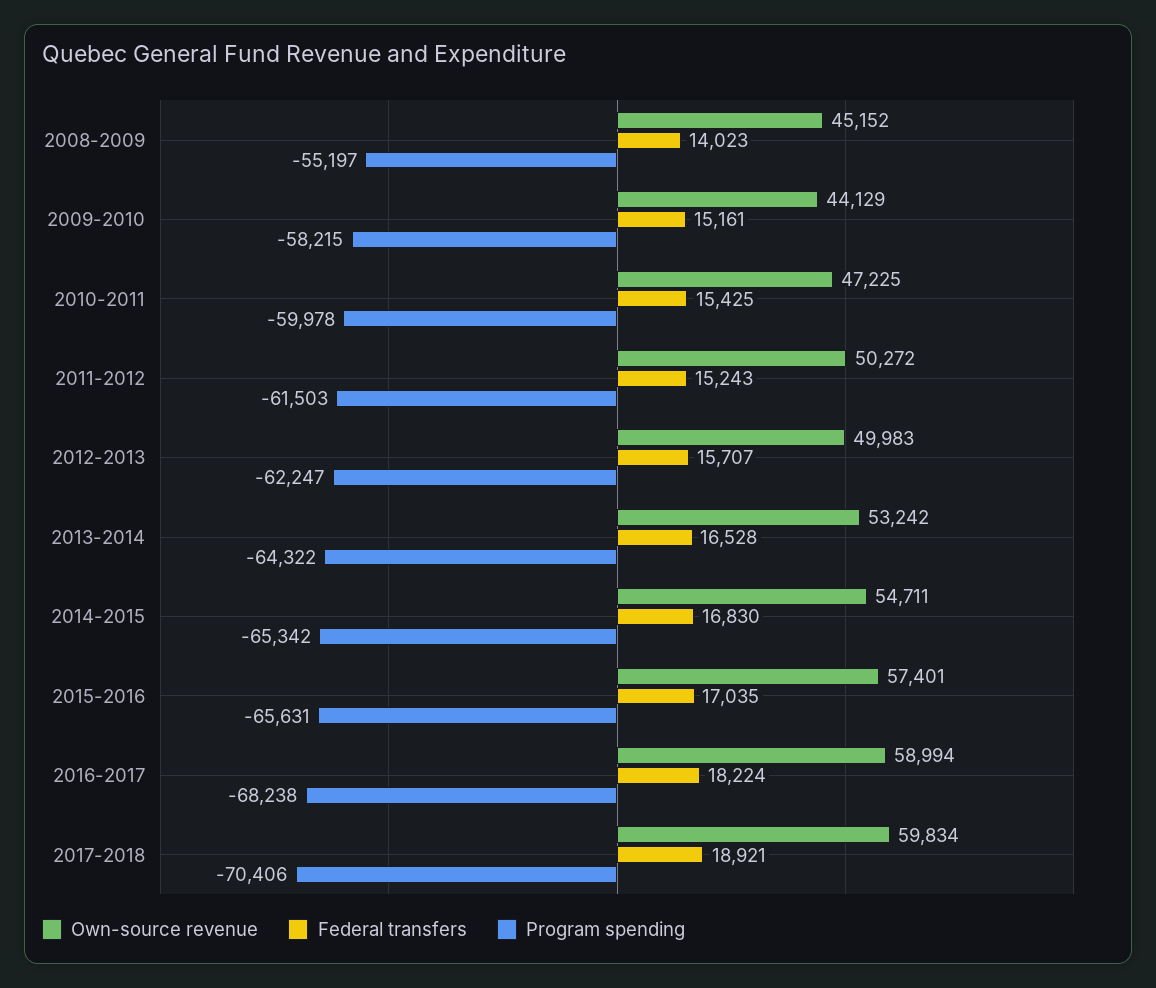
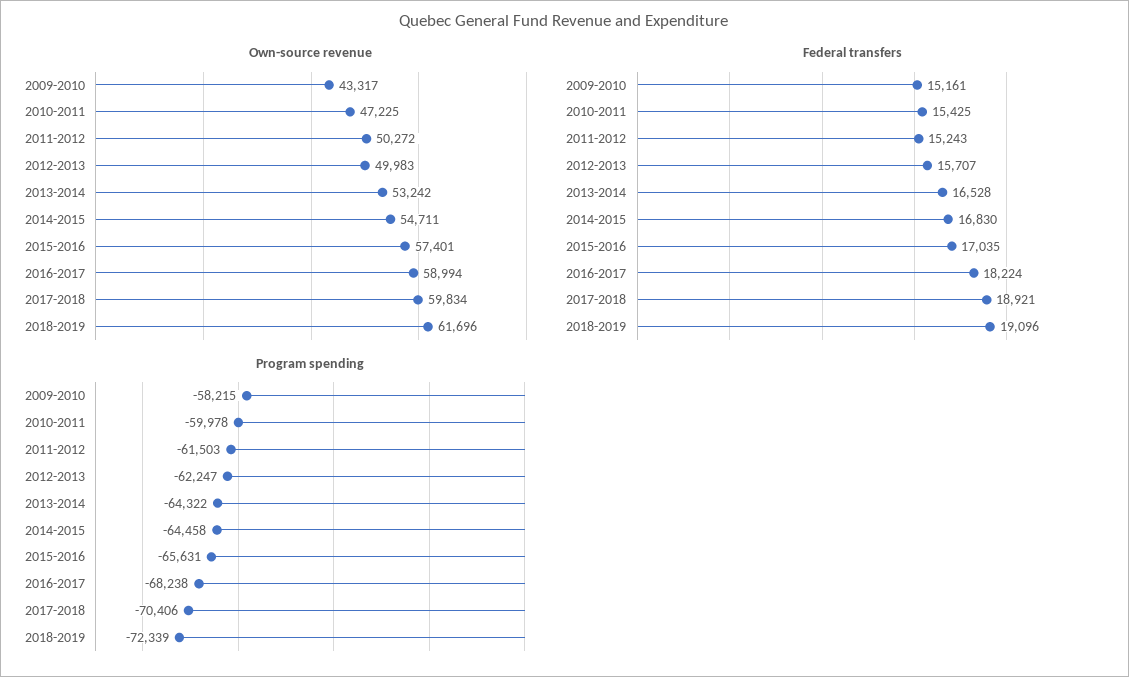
Own-source revenue, 2008-2009: 45152 -> none
Federal transfers, 2008-2009: 14023 -> none
Program spending, 2008-2009: -55197 -> none
Own-source revenue, 2009-2010: 44129 -> 43317
Program spending, 2014-2015: -65342 -> -64458
Own-source revenue, 2018-2019: none -> 61696
Federal transfers, 2018-2019: none -> 19096
Program spending, 2018-2019: none -> -72339

